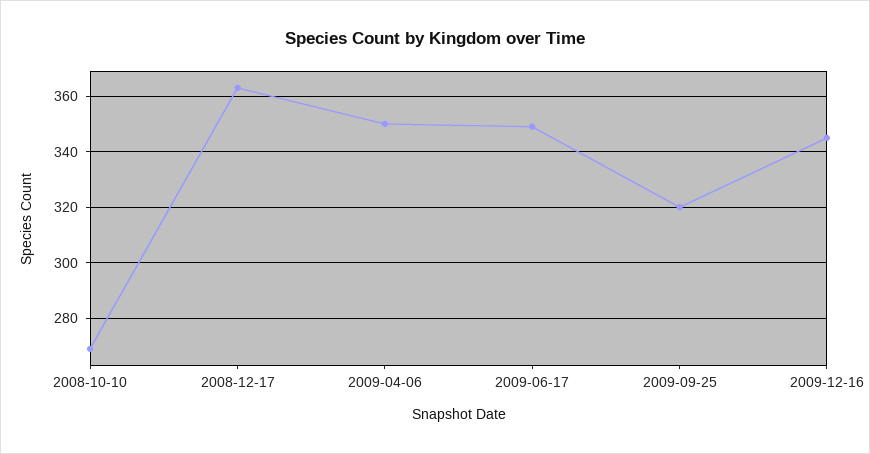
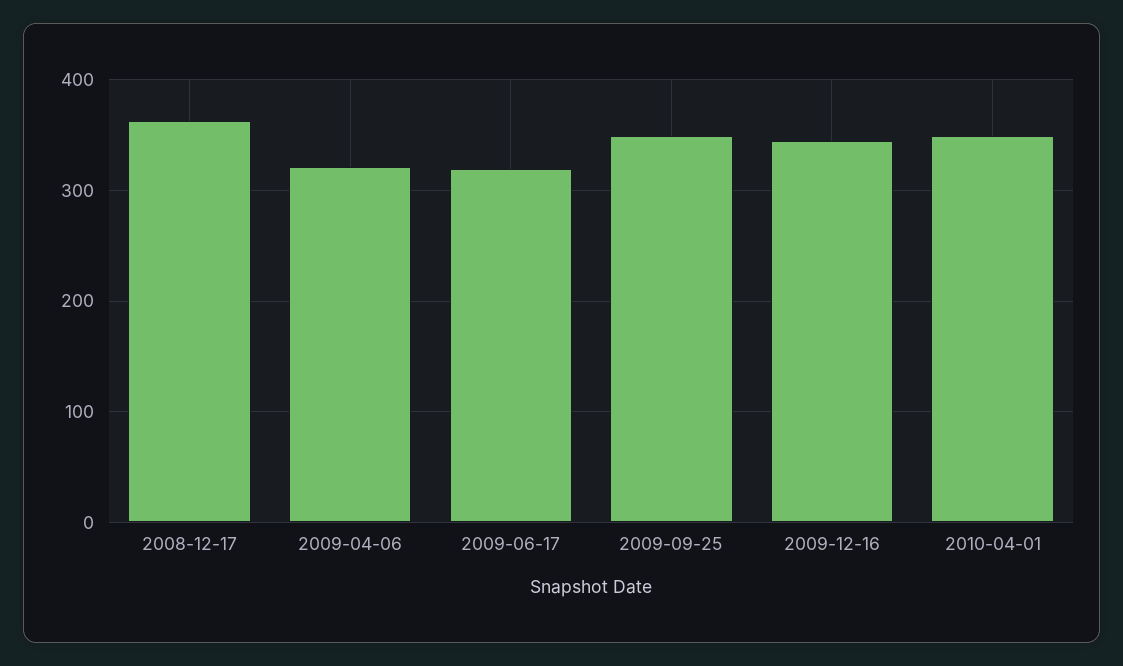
2008-10-10: 270 -> none
2009-04-06: 350 -> 320
2009-06-17: 350 -> 320
2009-09-25: 320 -> 350
2010-04-01: none -> 350

